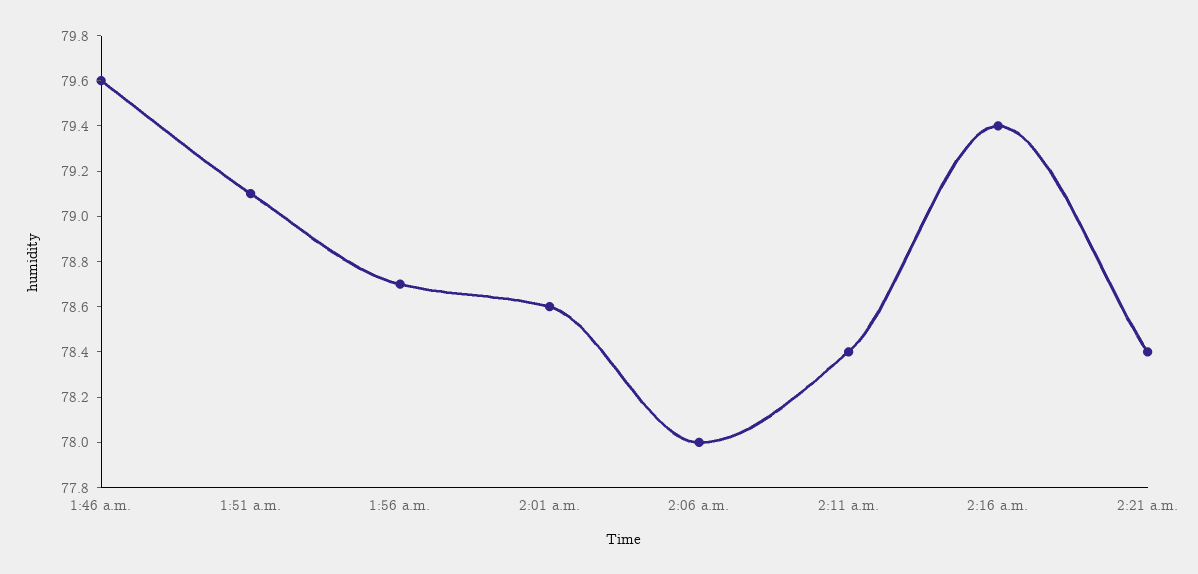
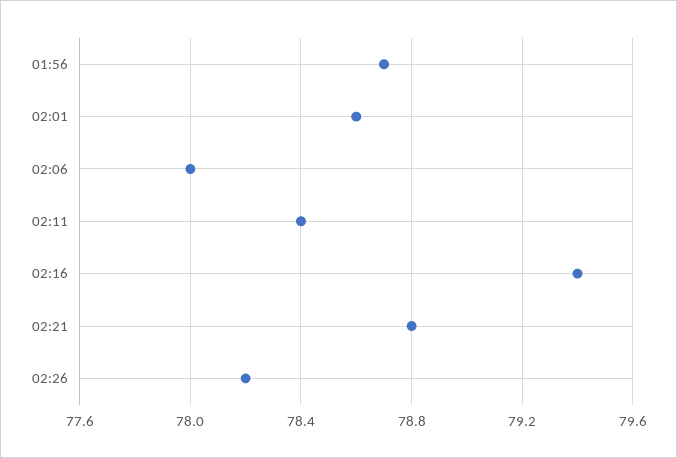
1:46 a.m.: 79.6 -> none
1:51 a.m.: 79.1 -> none
2:21 a.m.: 78.4 -> 78.8
02:26: none -> 78.2

